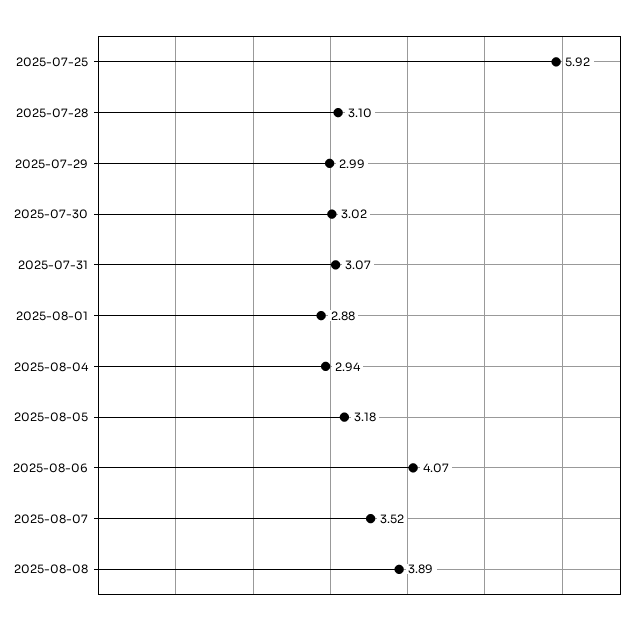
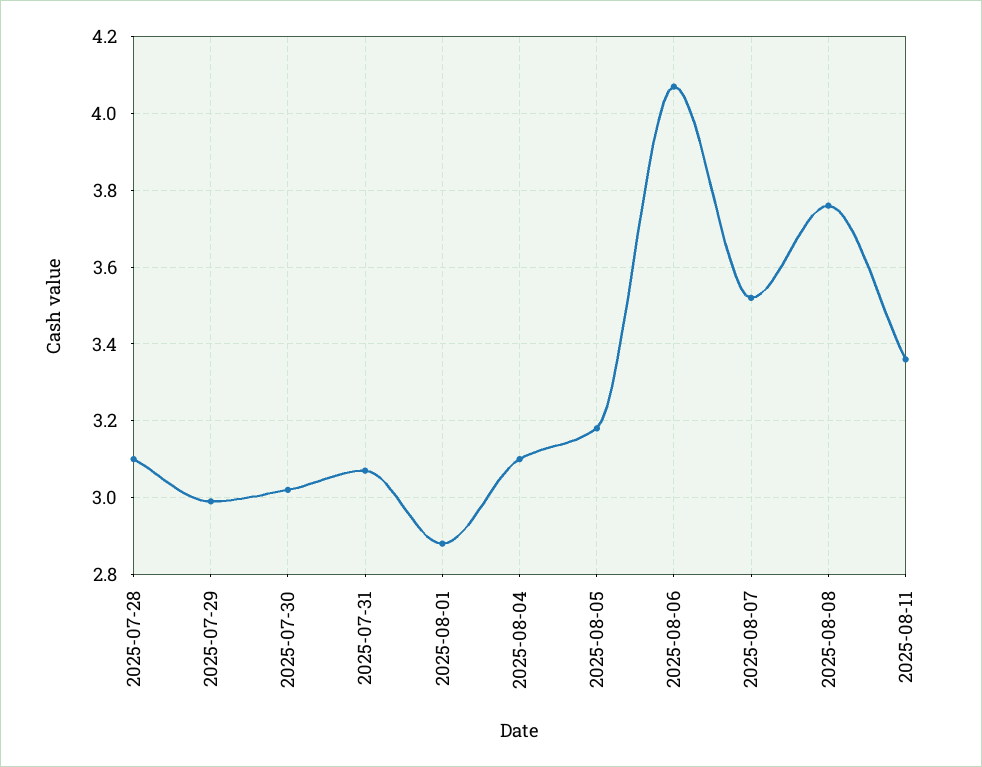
2025-07-25: 5.92 -> none
2025-08-04: 2.94 -> 3.1
2025-08-08: 3.89 -> 3.75
2025-08-11: none -> 3.35

